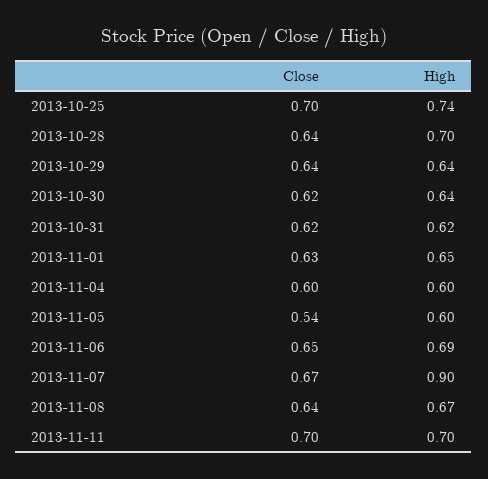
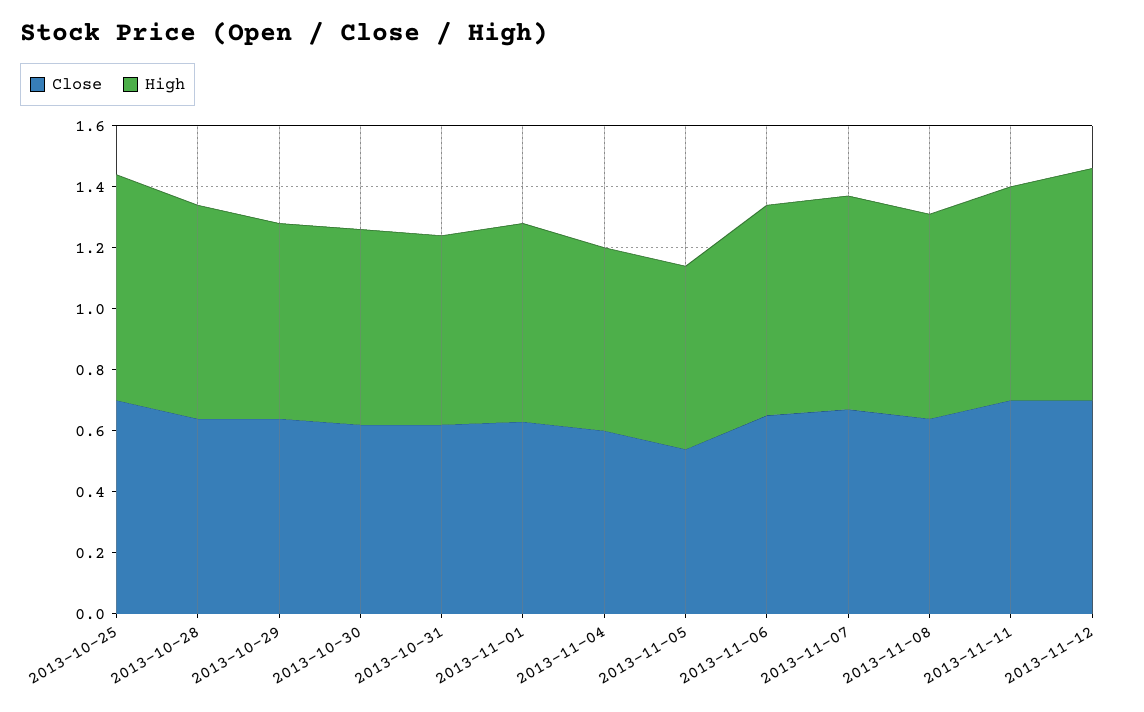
High, 2013-11-07: 0.9 -> 0.7
Close, 2013-11-12: none -> 0.7
High, 2013-11-12: none -> 0.75

